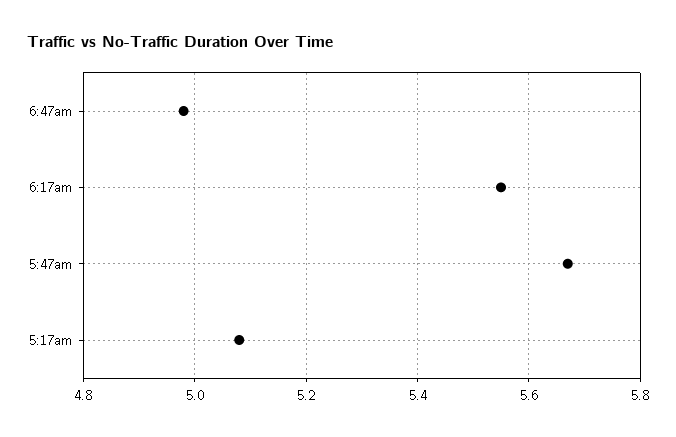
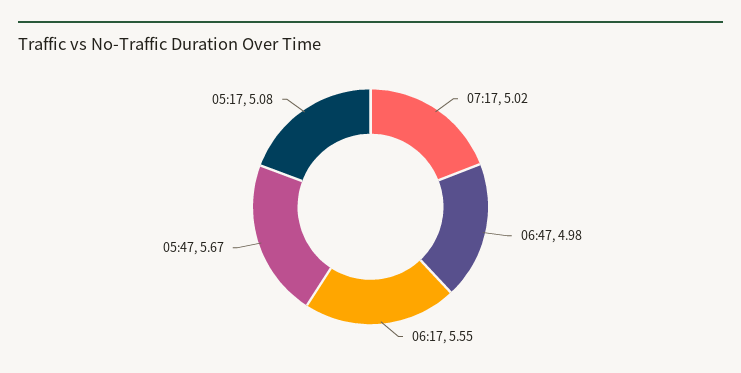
07:17: none -> 5.02

